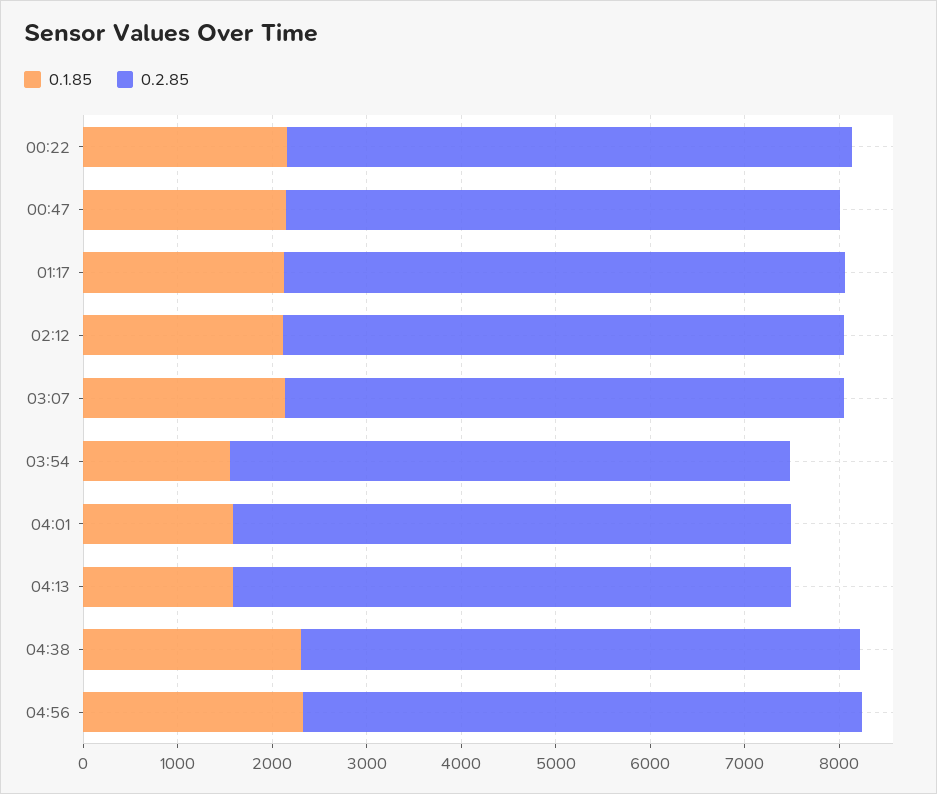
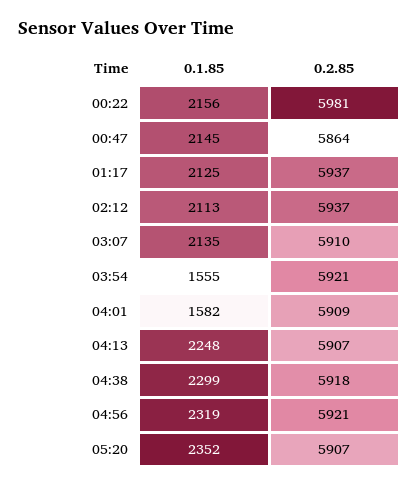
0.1.85, 04:13: 1600 -> 2248
0.1.85, 05:20: none -> 2352
0.2.85, 05:20: none -> 5907

